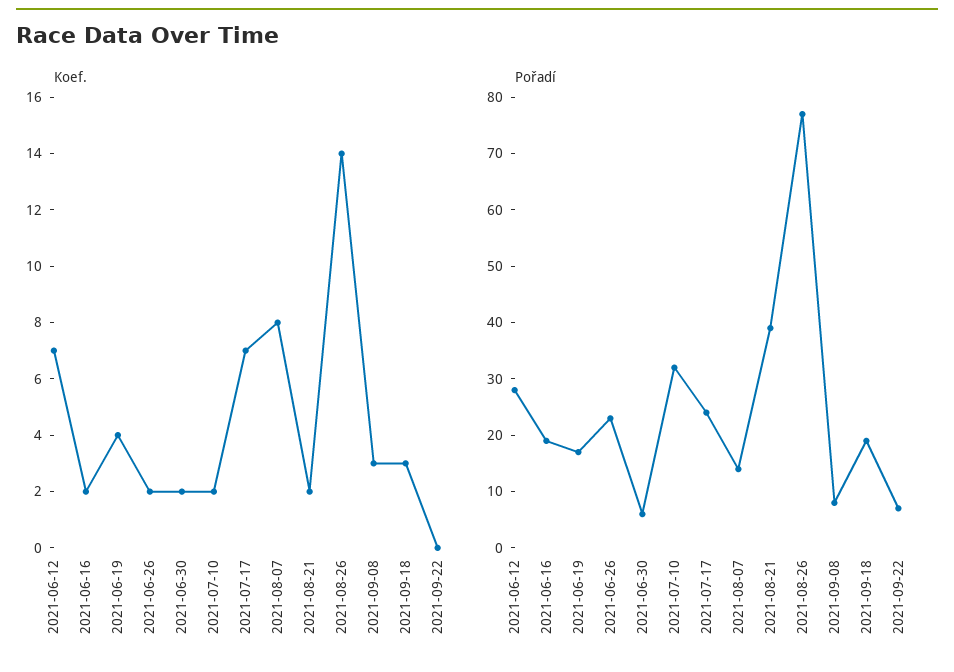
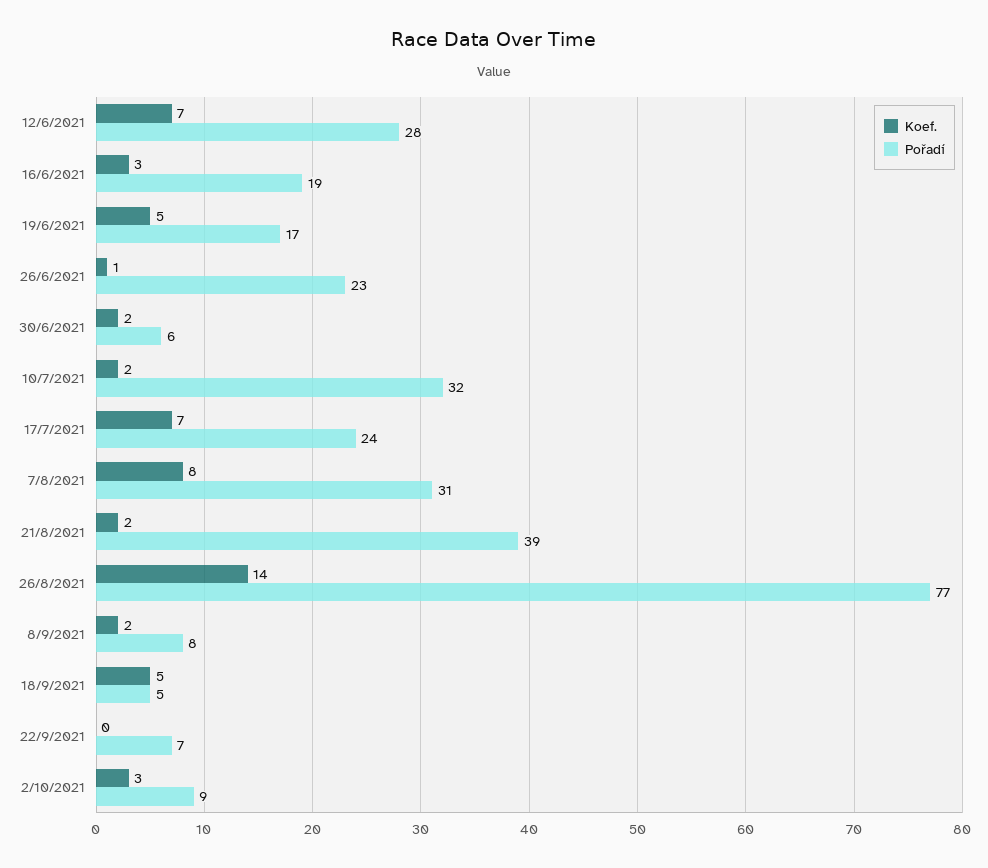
Koef., 2021-06-16: 2 -> 3
Koef., 2021-06-19: 4 -> 5
Koef., 2021-06-26: 2 -> 1
Koef., 2021-09-08: 3 -> 2
Koef., 2021-09-18: 3 -> 5
Pořadí, 2021-08-07: 15 -> 31
Pořadí, 2021-09-18: 20 -> 5
Koef., 2/10/2021: none -> 3
Pořadí, 2/10/2021: none -> 9

